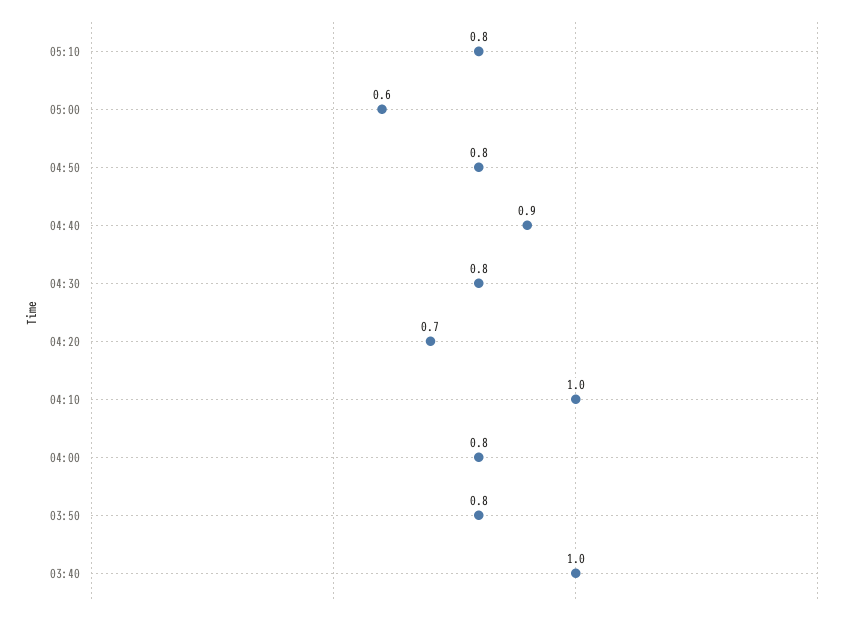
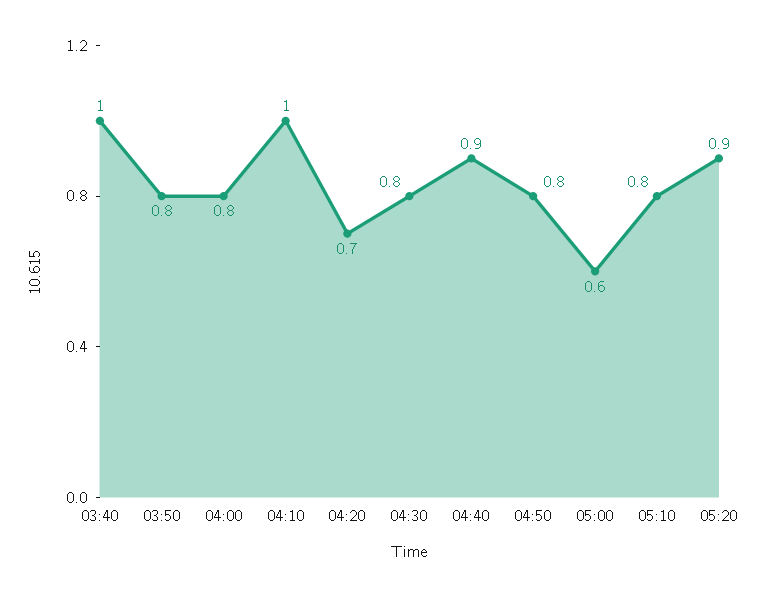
05:20: none -> 0.9

